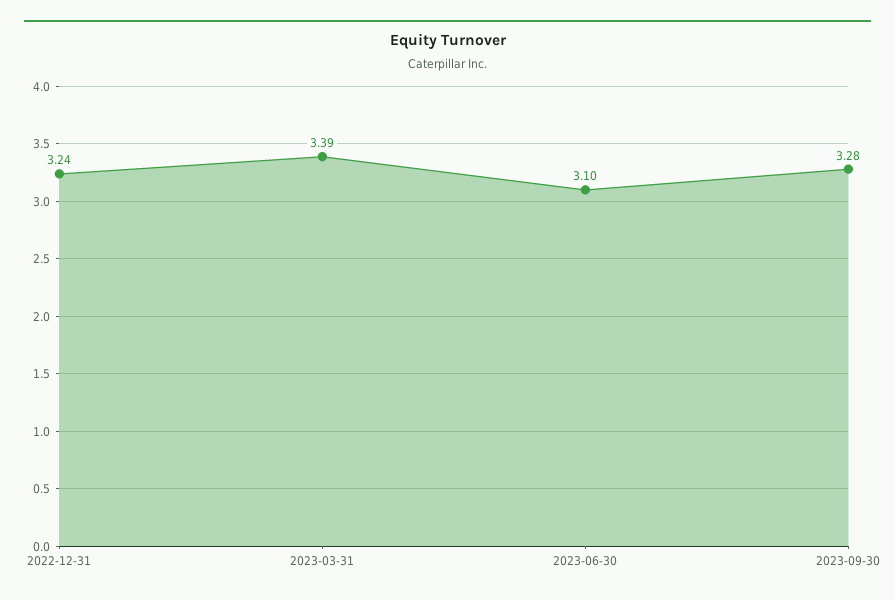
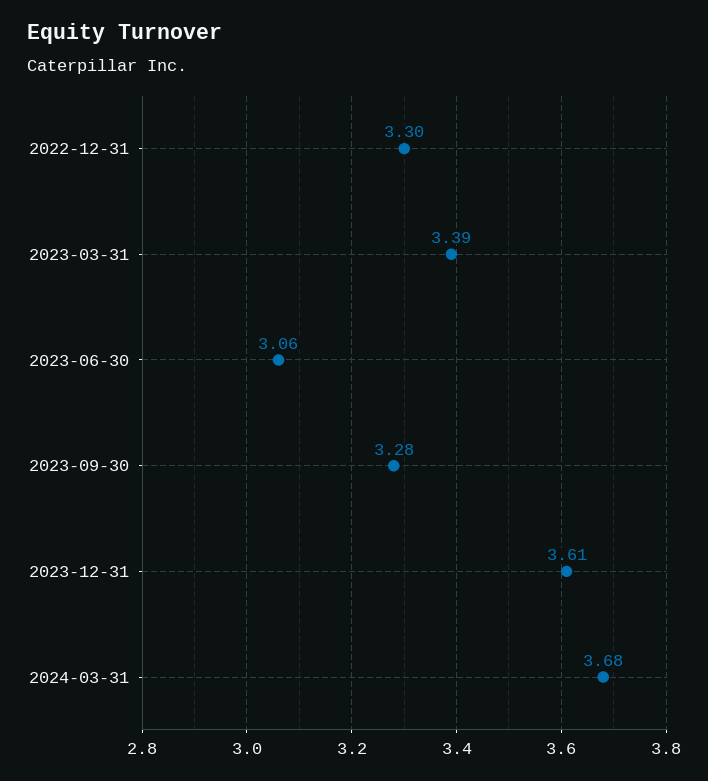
2022-12-31: 3.24 -> 3.3
2023-06-30: 3.1 -> 3.06
2023-12-31: none -> 3.61
2024-03-31: none -> 3.68

